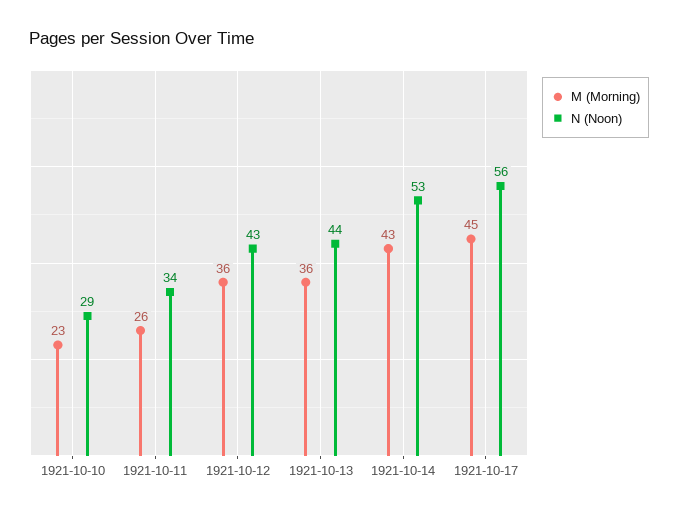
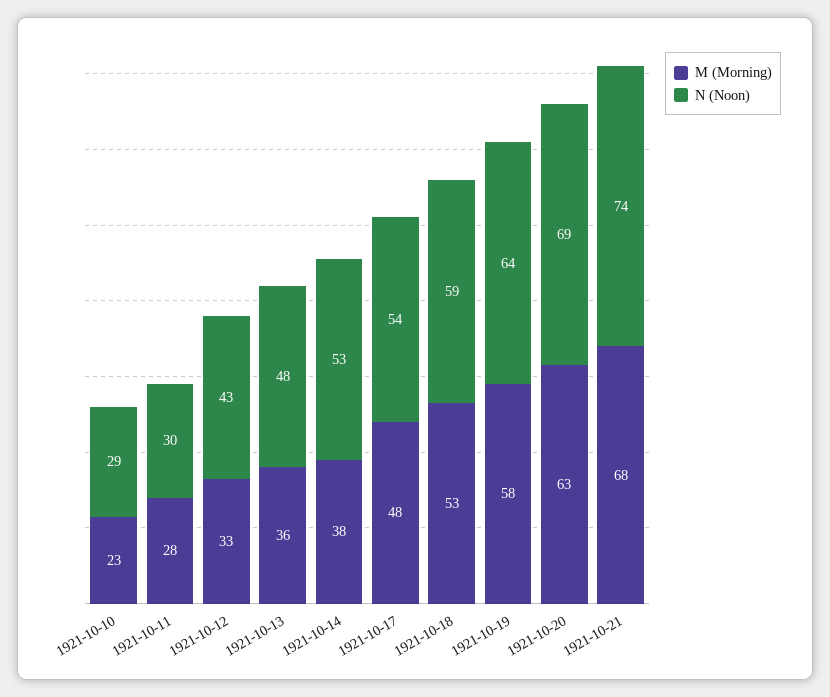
M (Morning), 1921-10-11: 26 -> 28
N (Noon), 1921-10-11: 34 -> 30
M (Morning), 1921-10-12: 36 -> 33
N (Noon), 1921-10-13: 44 -> 48
M (Morning), 1921-10-14: 43 -> 38
M (Morning), 1921-10-17: 45 -> 48
N (Noon), 1921-10-17: 56 -> 54
M (Morning), 1921-10-18: none -> 53
N (Noon), 1921-10-18: none -> 59
M (Morning), 1921-10-19: none -> 58
N (Noon), 1921-10-19: none -> 64
M (Morning), 1921-10-20: none -> 63
N (Noon), 1921-10-20: none -> 69
M (Morning), 1921-10-21: none -> 68
N (Noon), 1921-10-21: none -> 74

